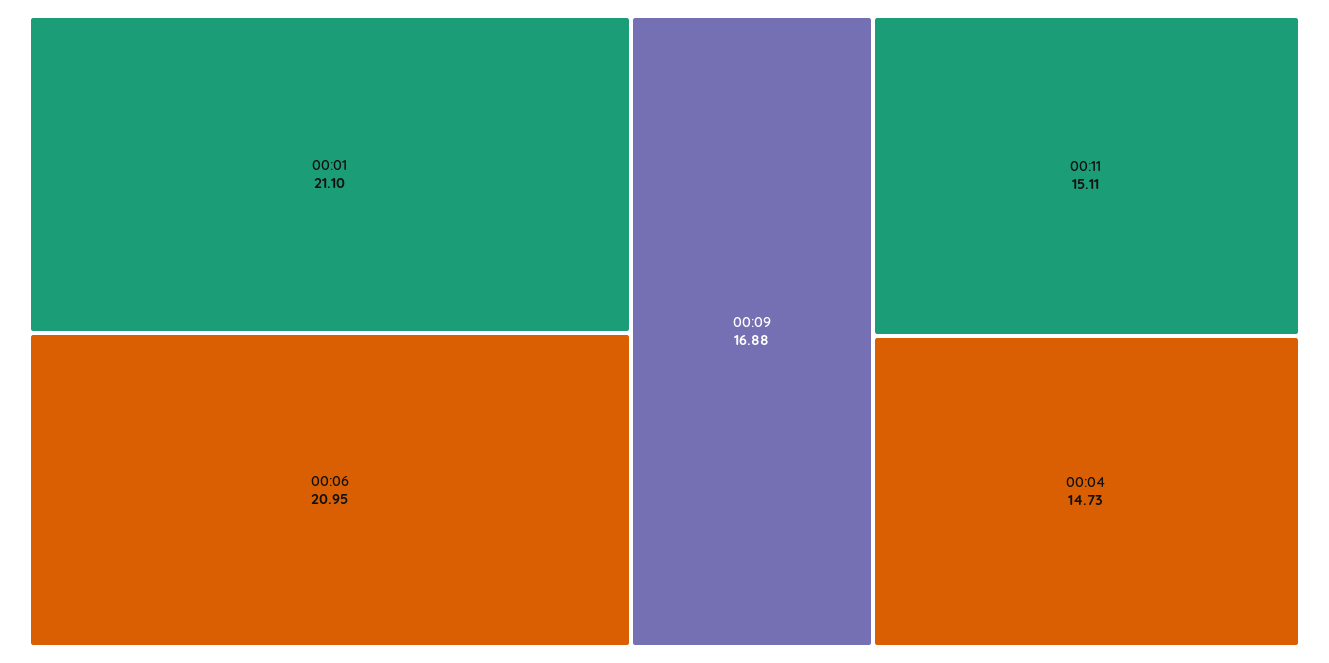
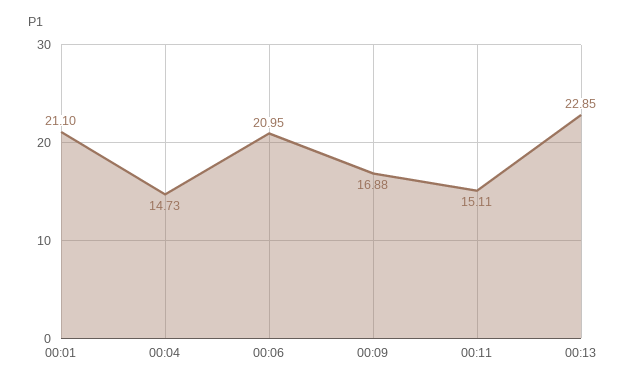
00:13: none -> 22.85

